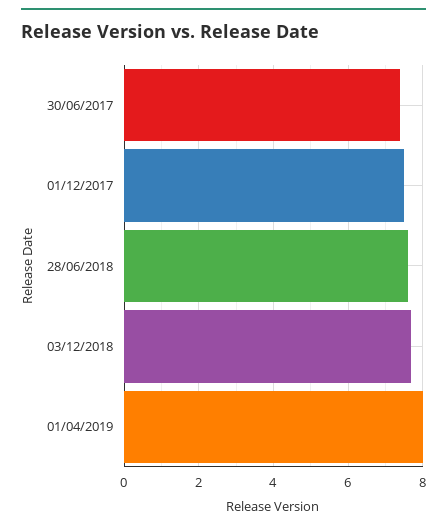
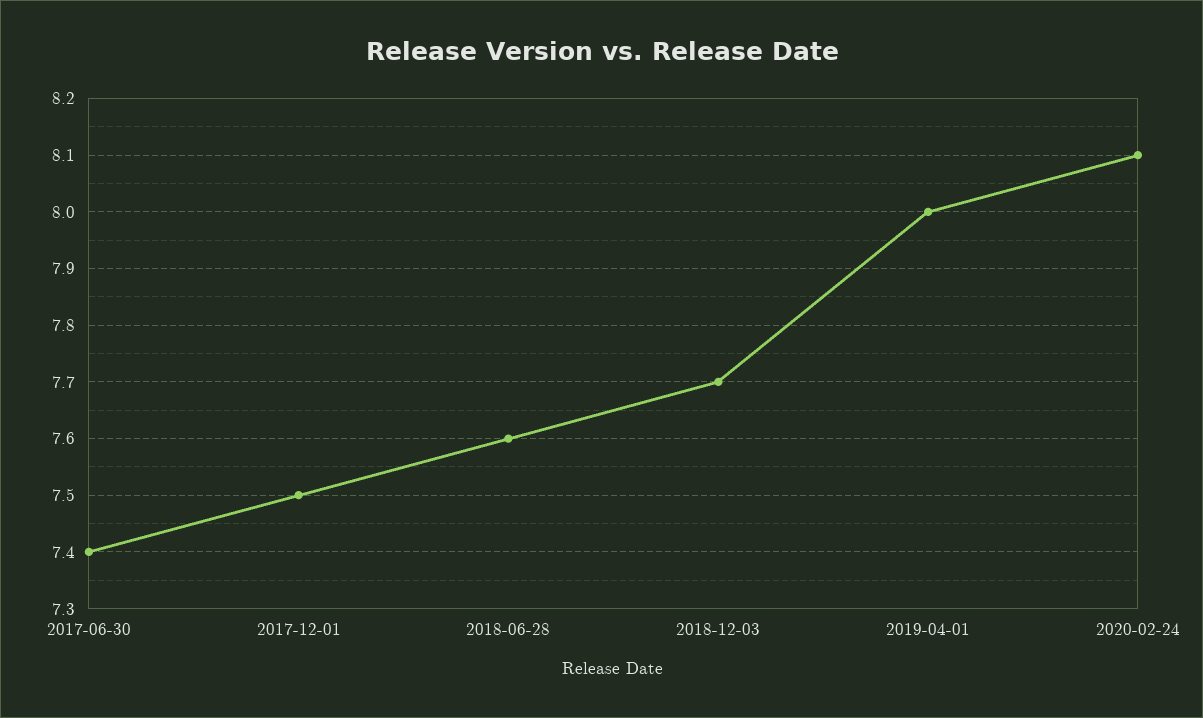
2020-02-24: none -> 8.1

